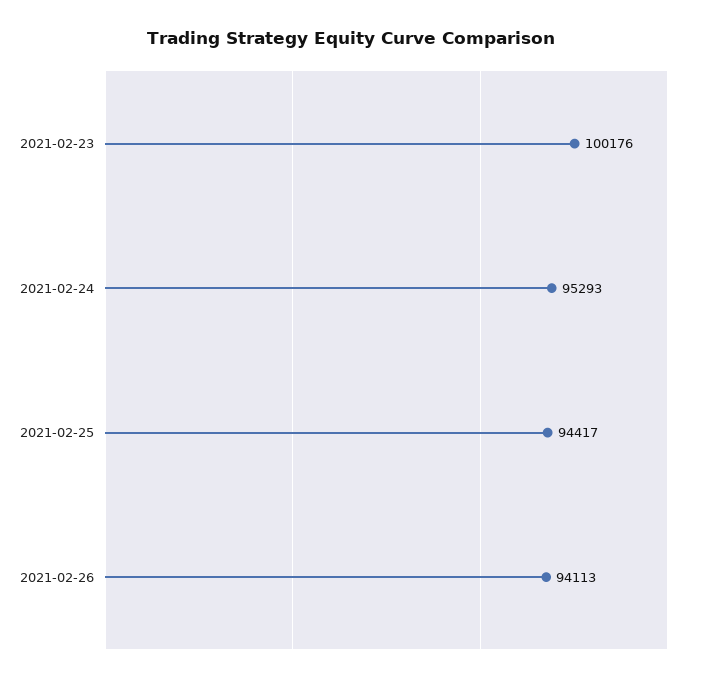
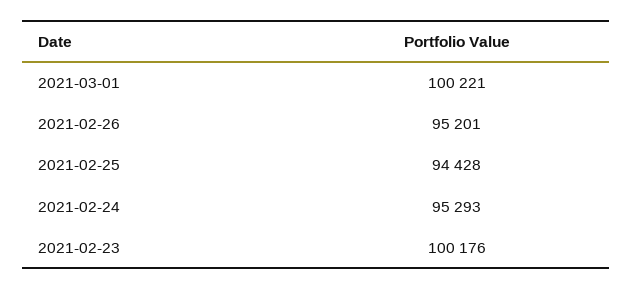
2021-02-25: 94417 -> 94428
2021-02-26: 94113 -> 95201
2021-03-01: none -> 100221

